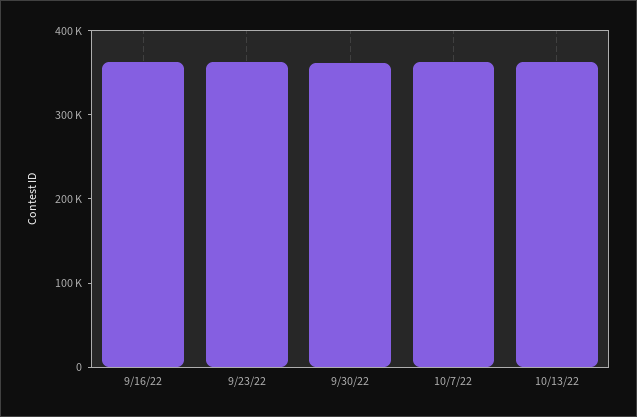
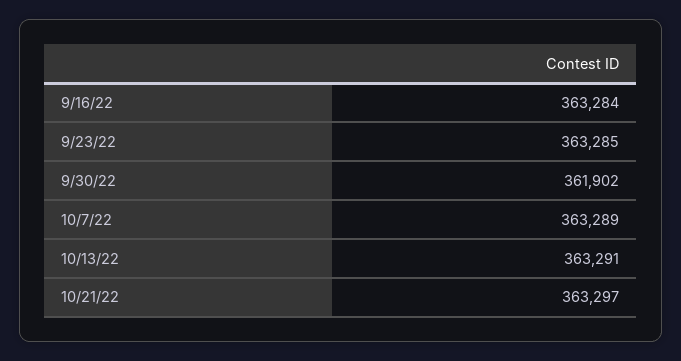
10/21/22: none -> 363297

